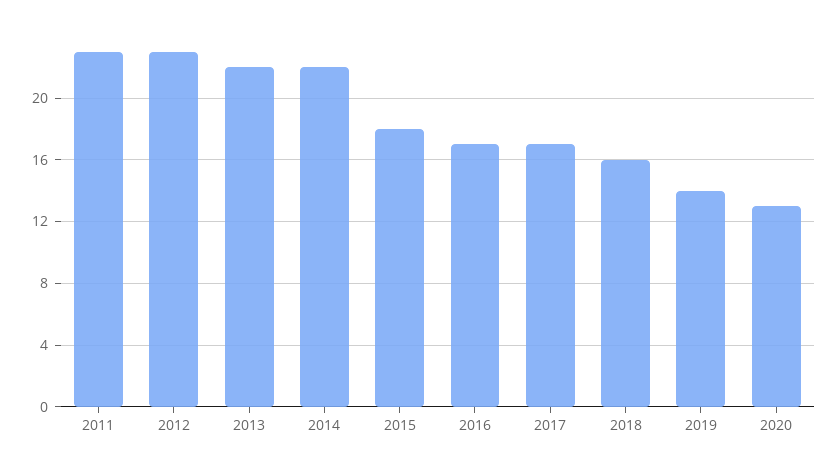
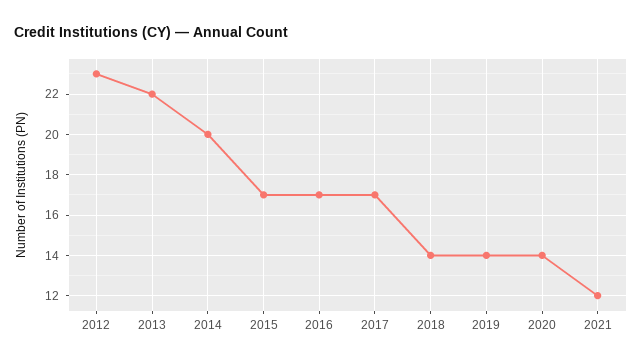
2011: 23 -> none
2014: 22 -> 20
2015: 18 -> 17
2018: 16 -> 14
2020: 13 -> 14
2021: none -> 12

